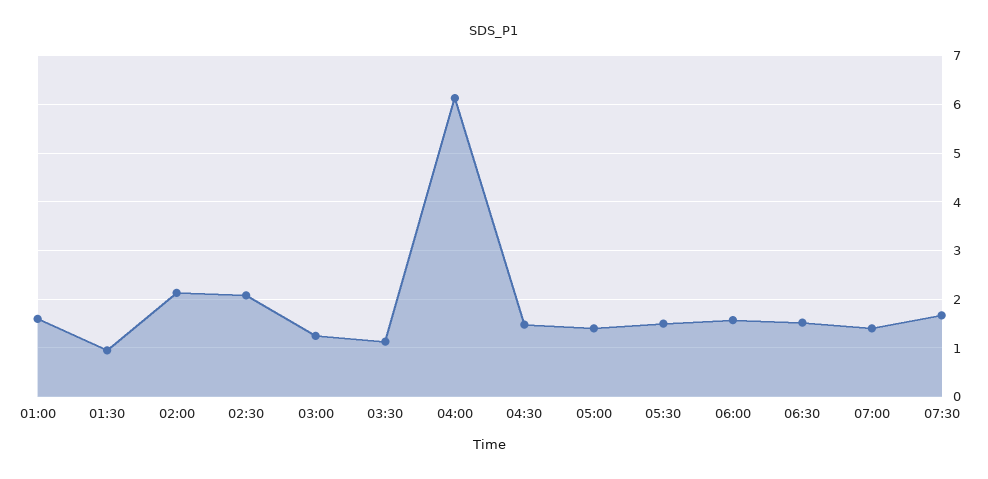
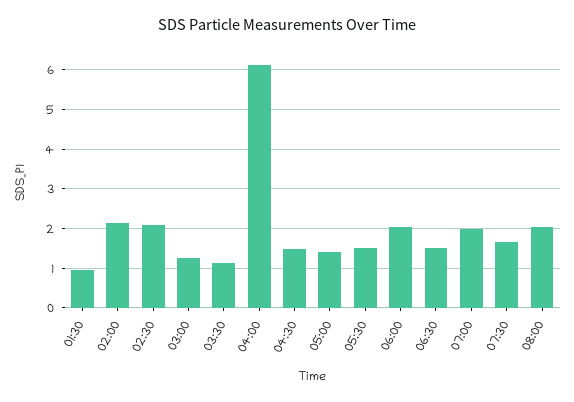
01:00: 1.6 -> none
06:00: 1.6 -> 2
07:00: 1.4 -> 2
08:00: none -> 2

